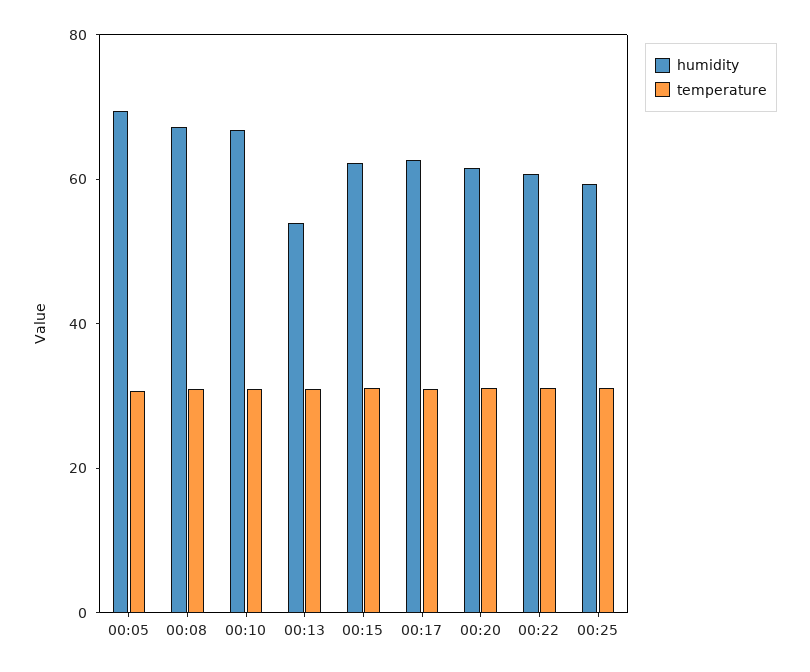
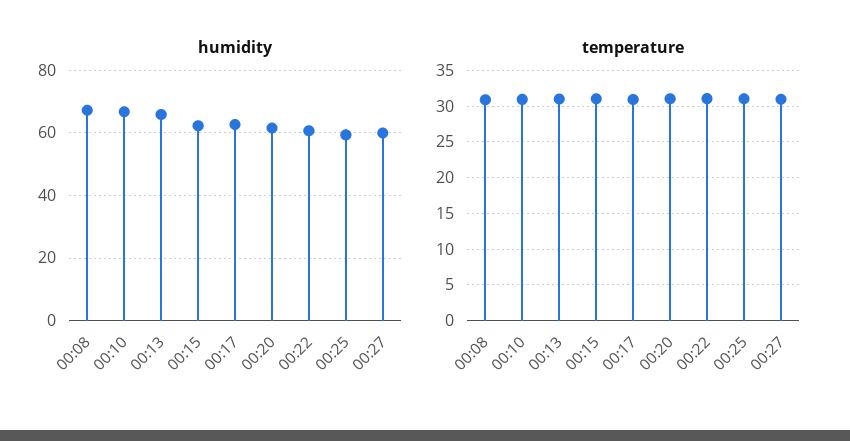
humidity, 00:05: 70 -> none
temperature, 00:05: 30 -> none
humidity, 00:13: 55 -> 66
humidity, 00:27: none -> 60
temperature, 00:27: none -> 31

